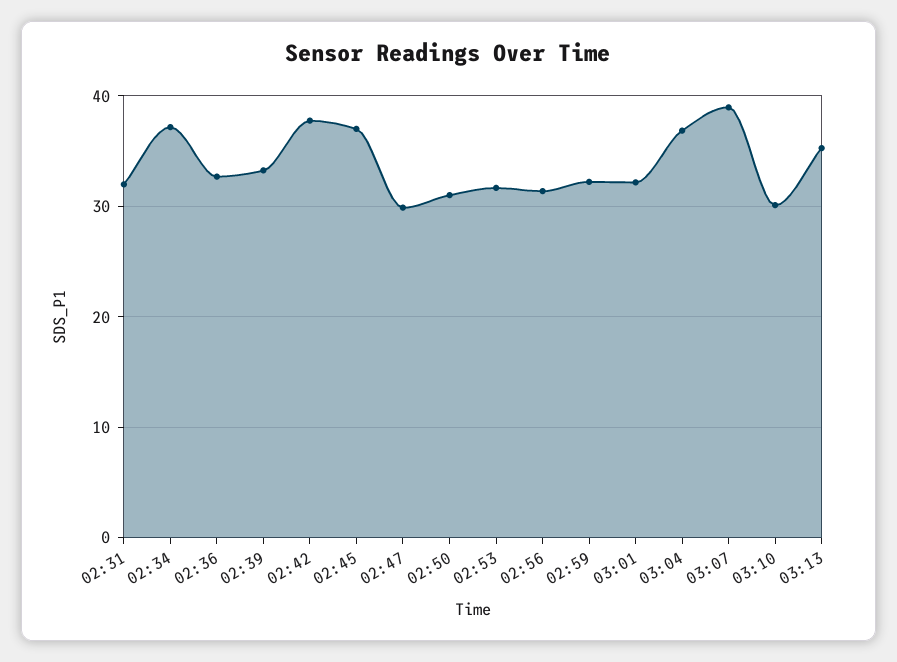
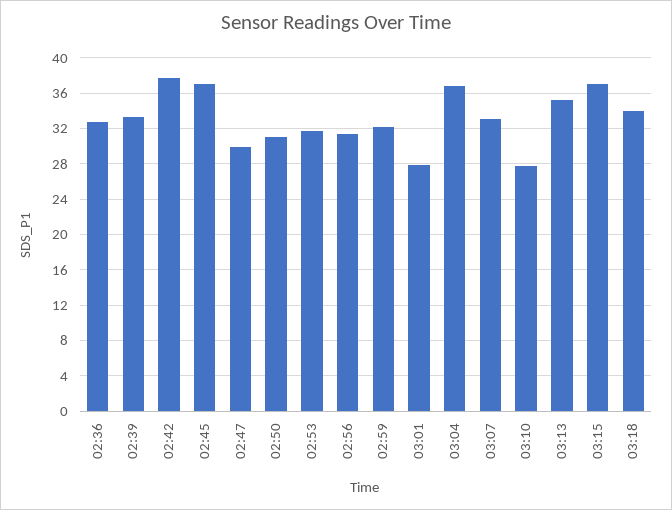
02:31: 32 -> none
02:34: 37 -> none
03:01: 32 -> 28
03:07: 39 -> 33
03:10: 30 -> 28
03:15: none -> 37
03:18: none -> 34

